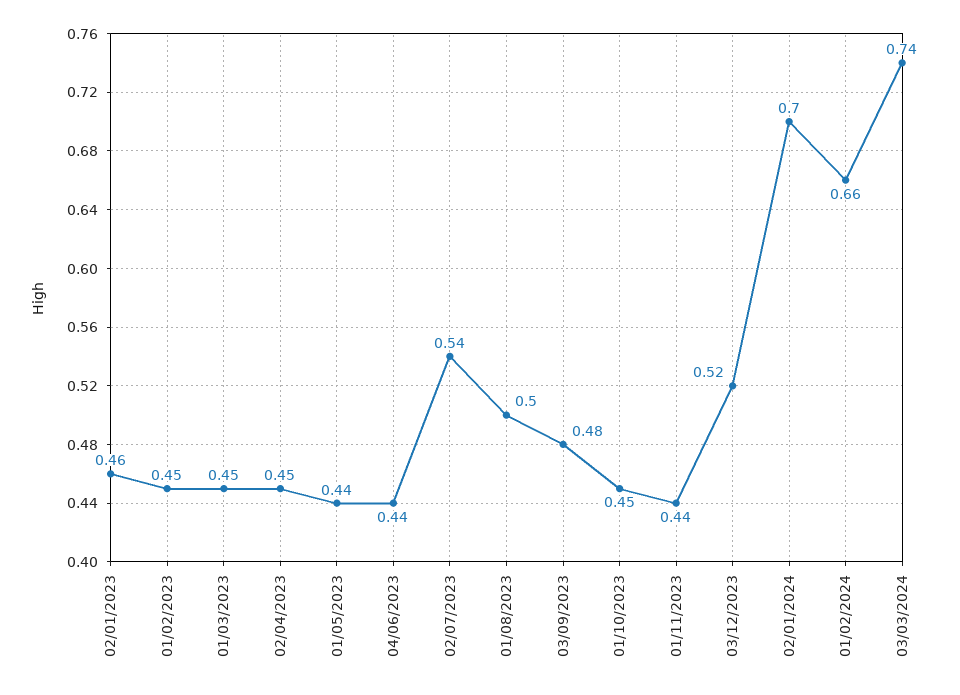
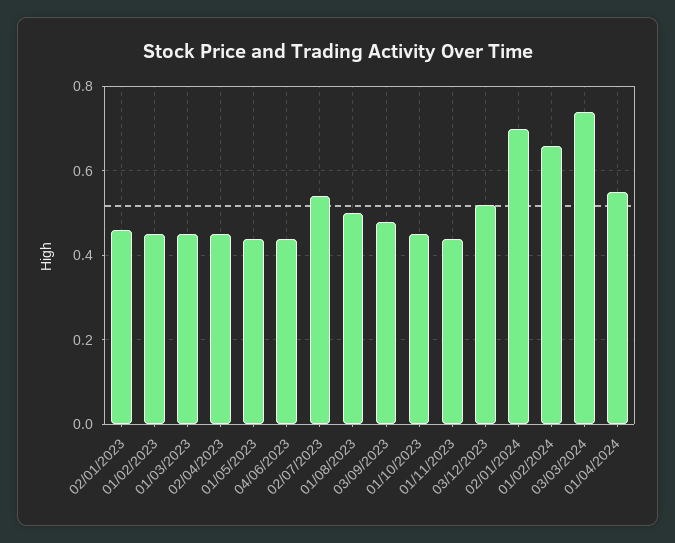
01/04/2024: none -> 0.55

